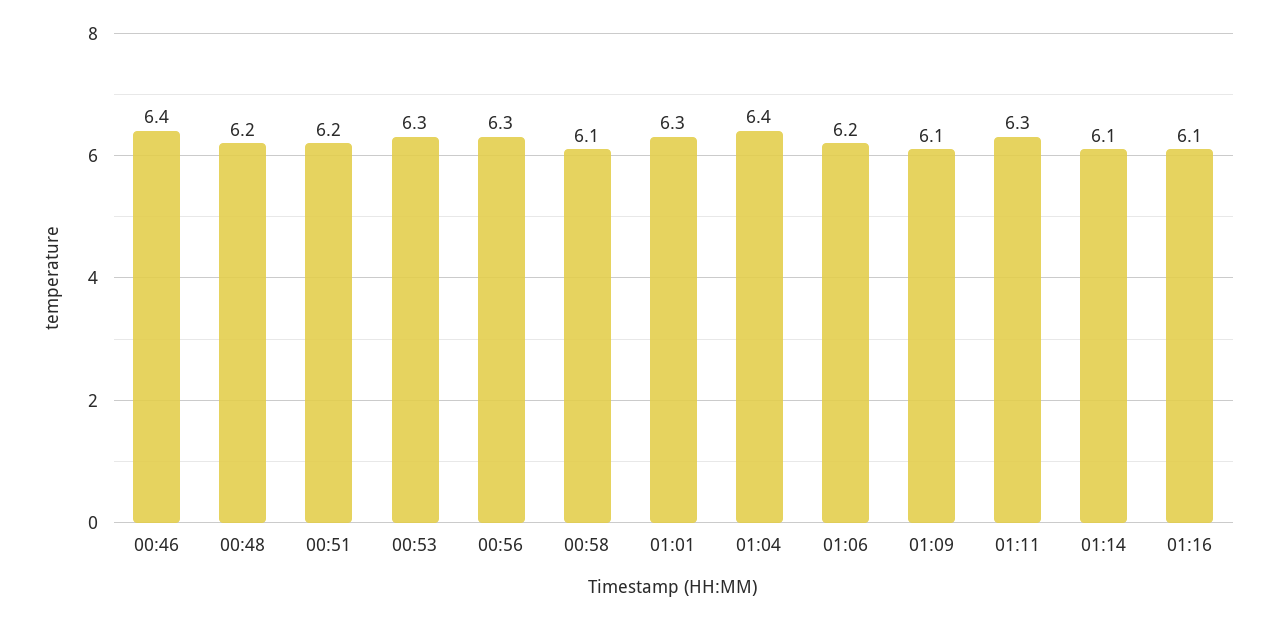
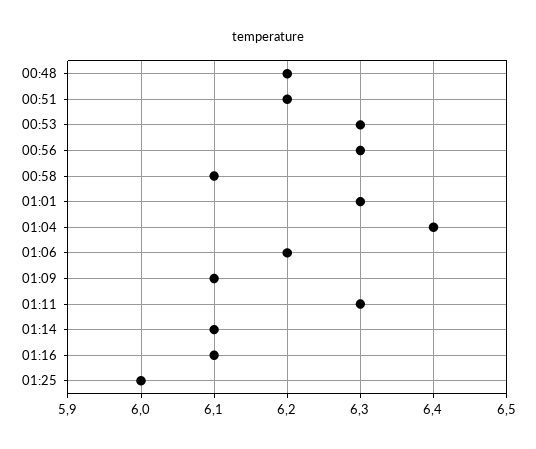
00:46: 6.4 -> none
01:25: none -> 6

